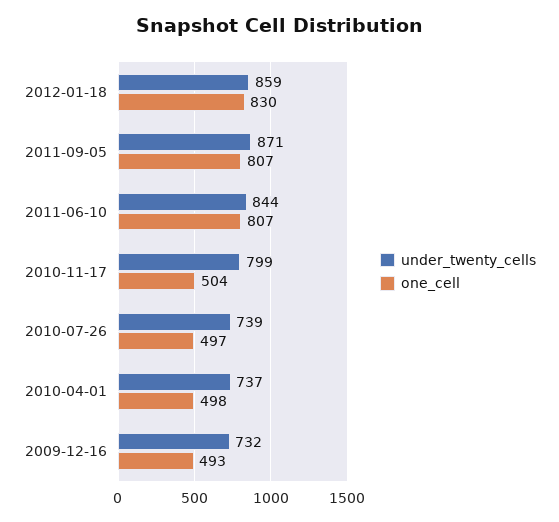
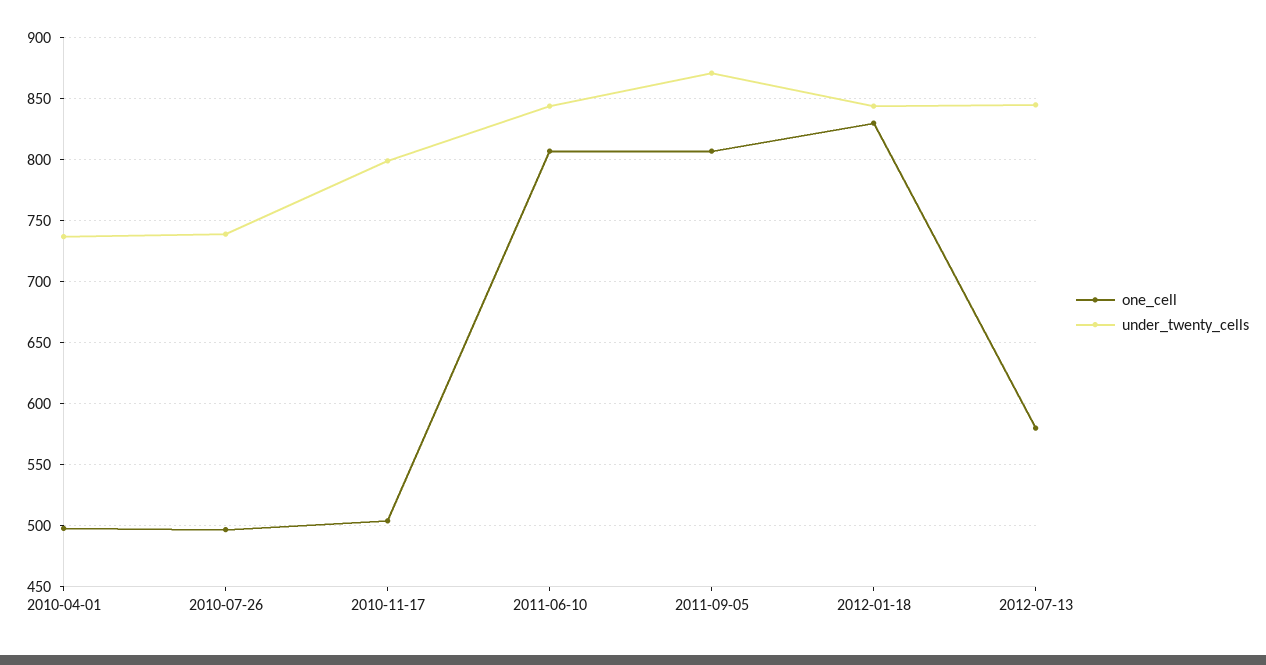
under_twenty_cells, 2012-01-18: 859 -> 845
under_twenty_cells, 2009-12-16: 732 -> none
one_cell, 2009-12-16: 493 -> none
one_cell, 2012-07-13: none -> 580
under_twenty_cells, 2012-07-13: none -> 845

